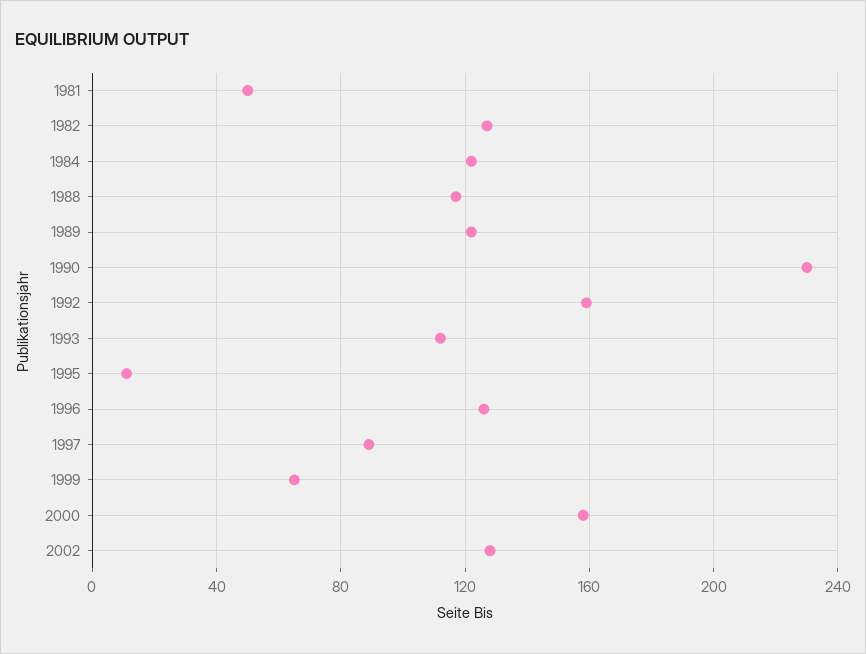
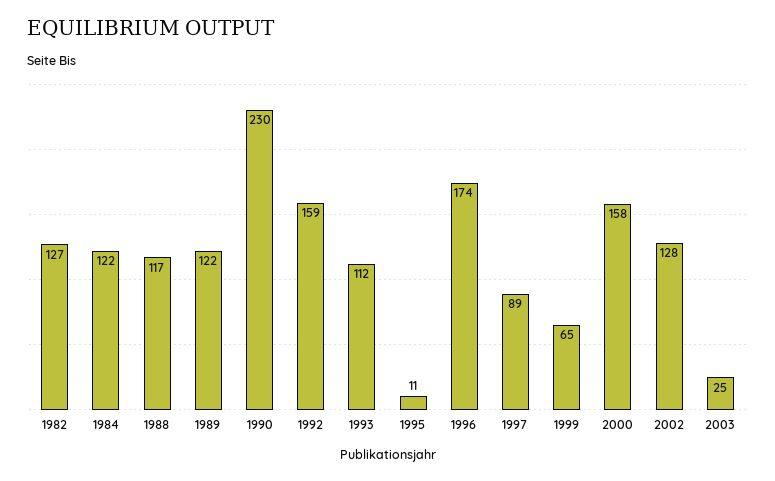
1981: 50 -> none
1996: 125 -> 174
2003: none -> 25

